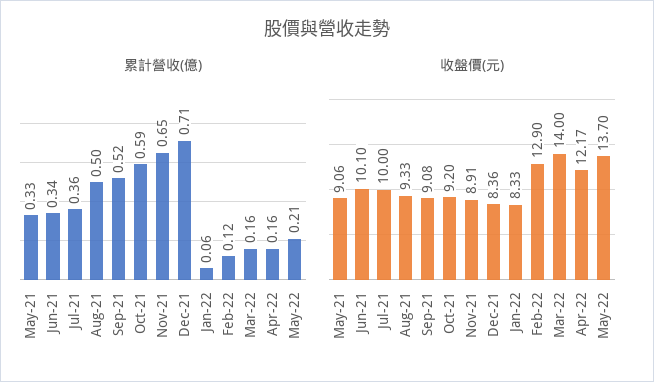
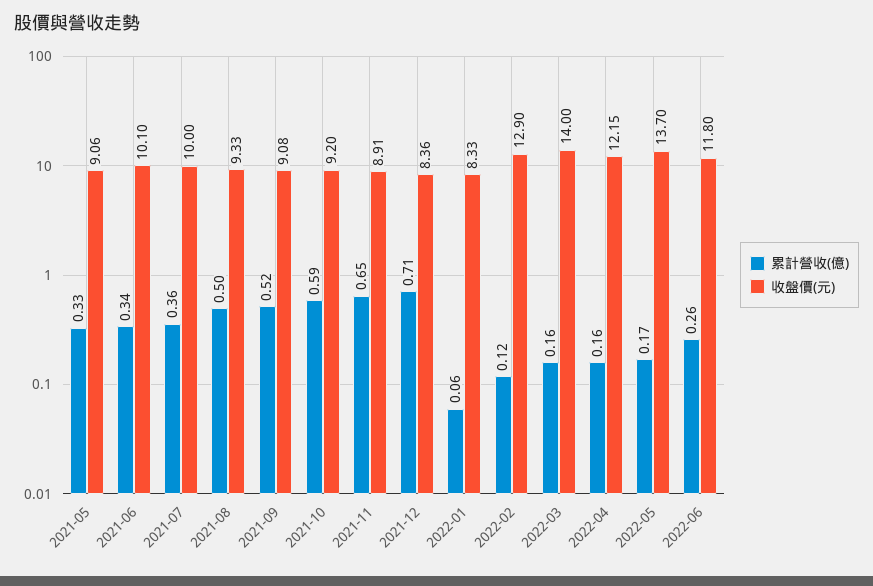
累計營收(億), May-22: 0.21 -> 0.17
收盤價(元), Apr-22: 12.17 -> 12.15
累計營收(億), 2022-06: none -> 0.26
收盤價(元), 2022-06: none -> 11.8

